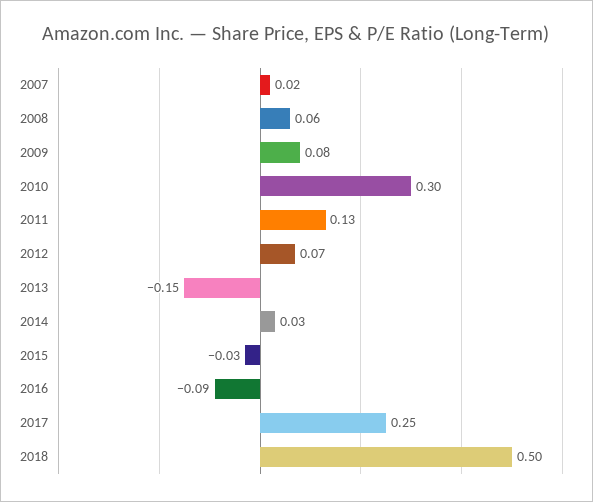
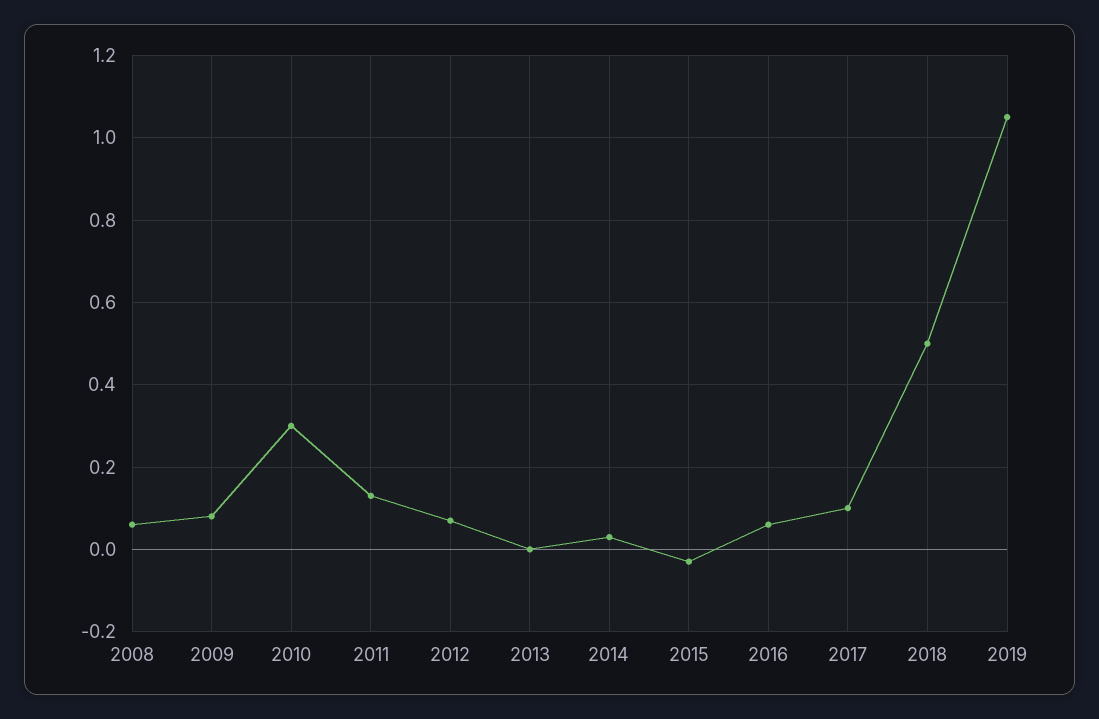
2007: 0.02 -> none
2013: -0.15 -> 0
2016: -0.09 -> 0.05
2017: 0.25 -> 0.1
2019: none -> 1.05

